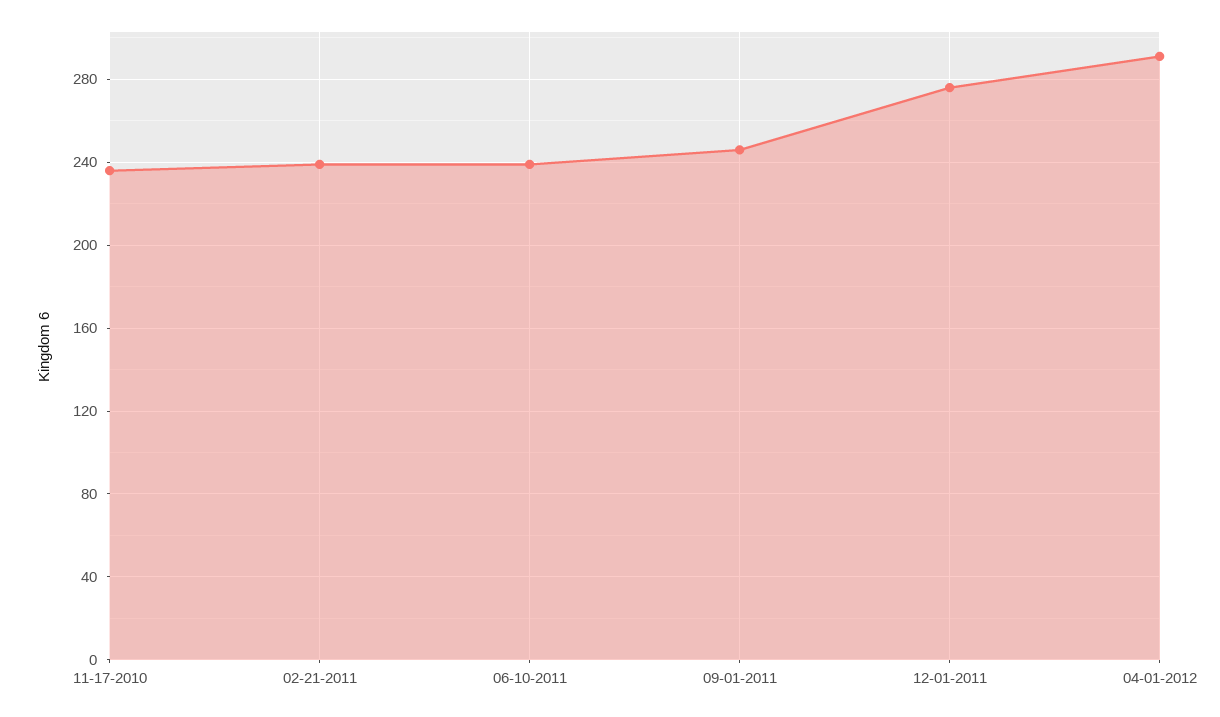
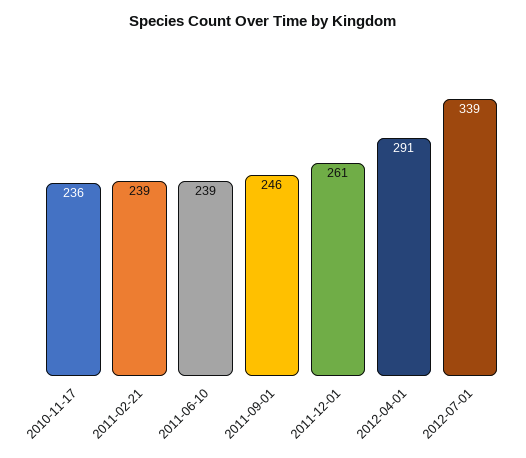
12-01-2011: 275 -> 261
2012-07-01: none -> 339

